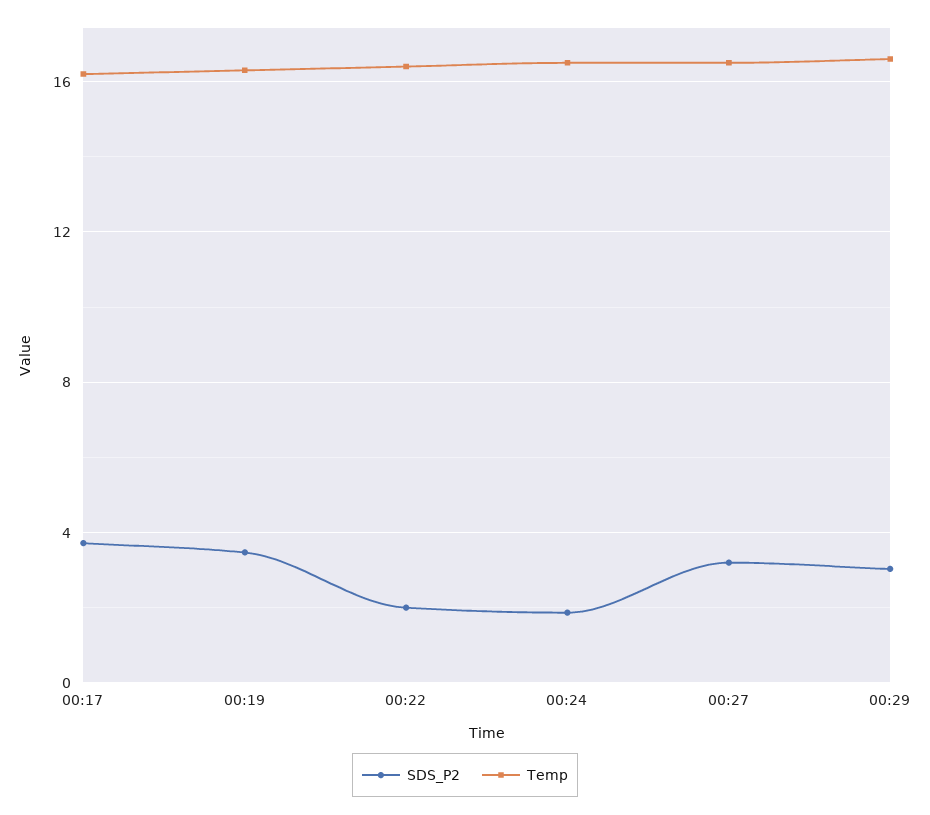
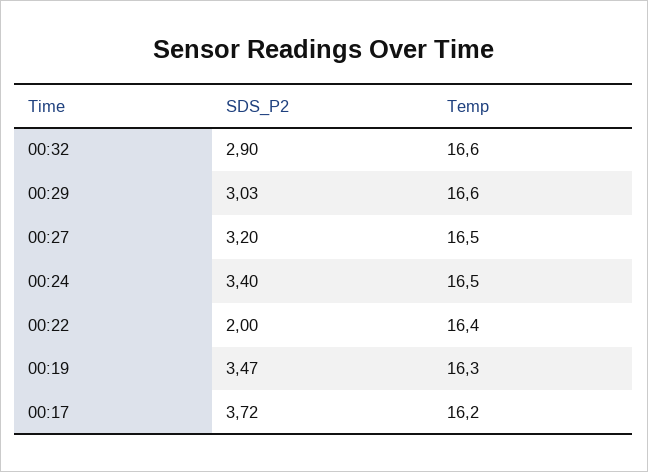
SDS_P2, 00:24: 2 -> 3.4
SDS_P2, 00:32: none -> 2.9
Temp, 00:32: none -> 16.6

